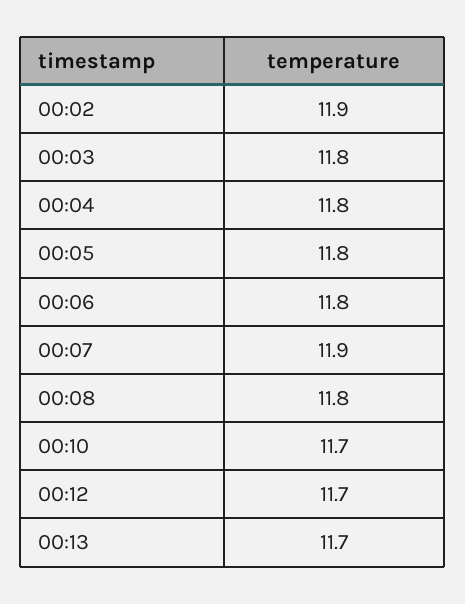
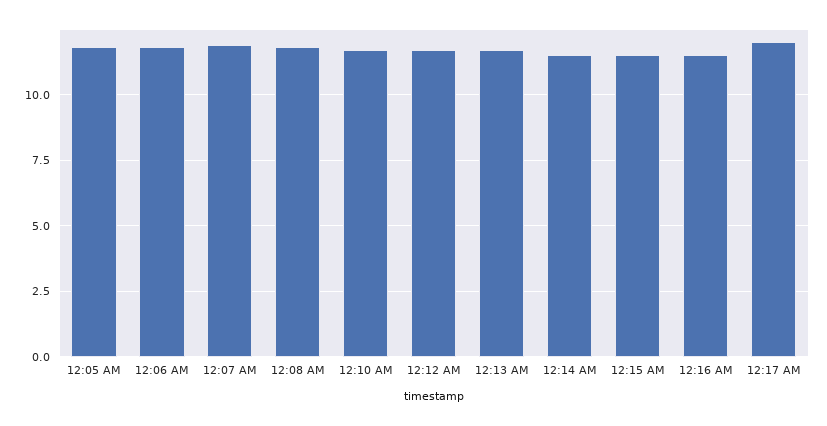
00:02: 11.9 -> none
00:03: 11.8 -> none
00:04: 11.8 -> none
12:14 AM: none -> 11.5
12:15 AM: none -> 11.5
12:16 AM: none -> 11.5
12:17 AM: none -> 12

